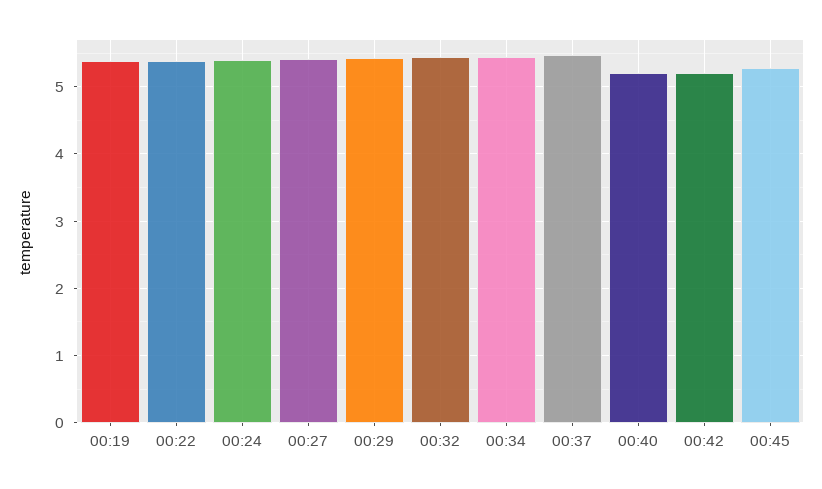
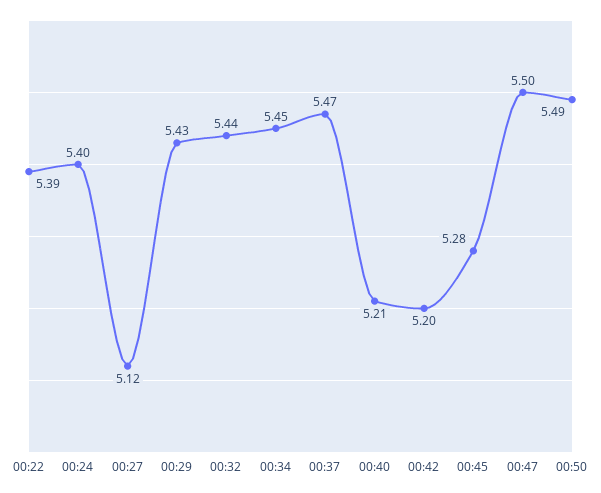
00:19: 5.4 -> none
00:27: 5.4 -> 5.12
00:47: none -> 5.5
00:50: none -> 5.49

